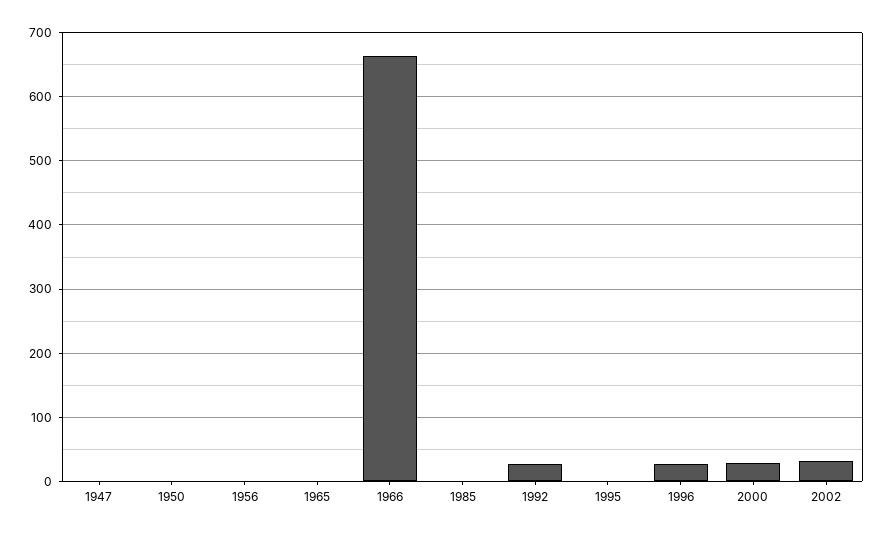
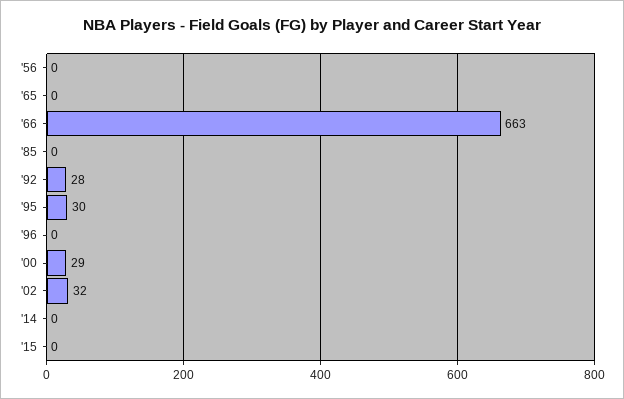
1947: 0 -> none
1950: 0 -> none
1995: 0 -> 30
1996: 30 -> 0
'14: none -> 0
'15: none -> 0

